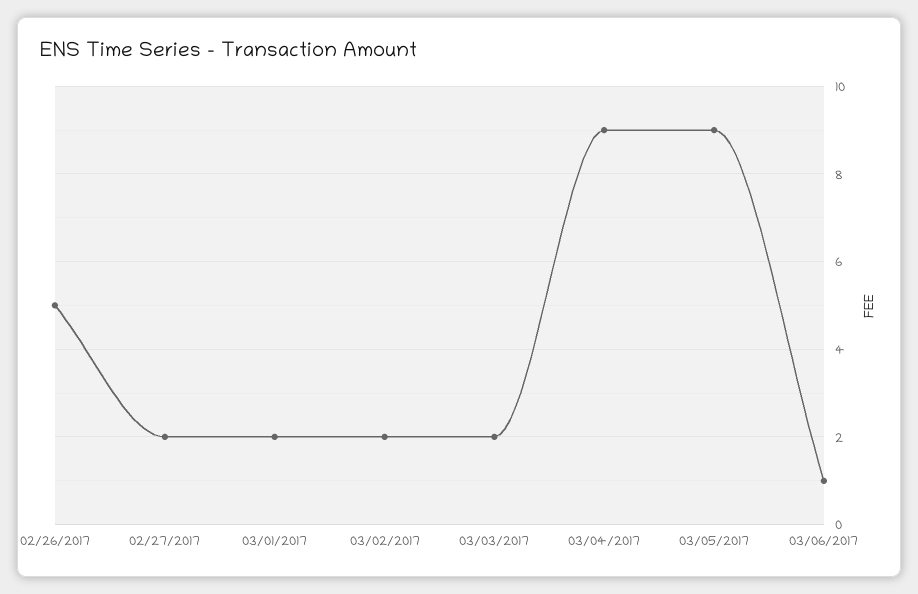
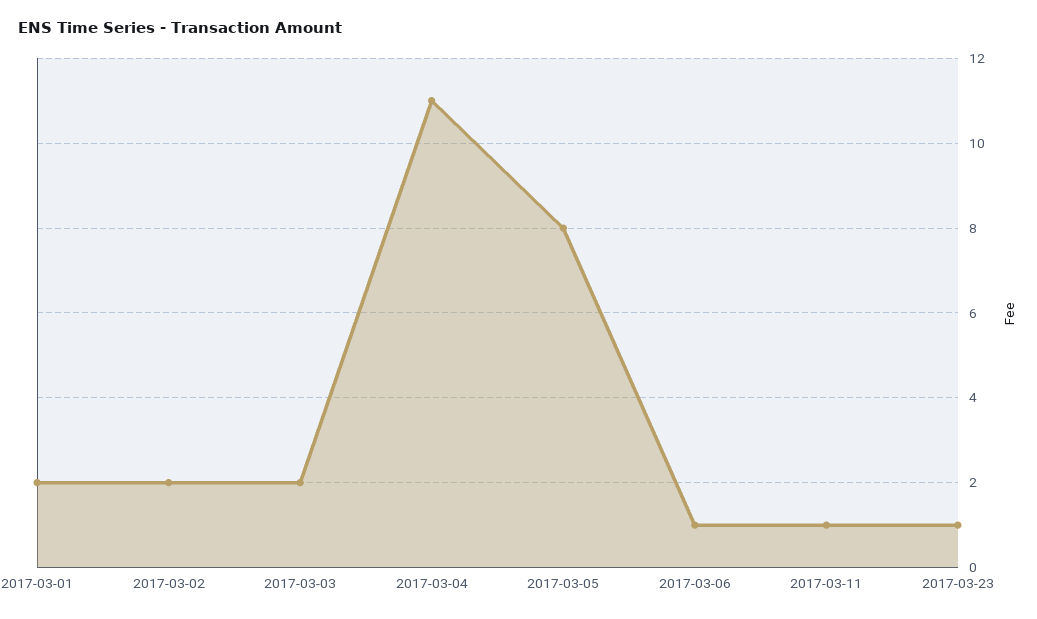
02/26/2017: 5 -> none
02/27/2017: 2 -> none
03/04/2017: 9 -> 11
03/05/2017: 9 -> 8
2017-03-11: none -> 1
2017-03-23: none -> 1

